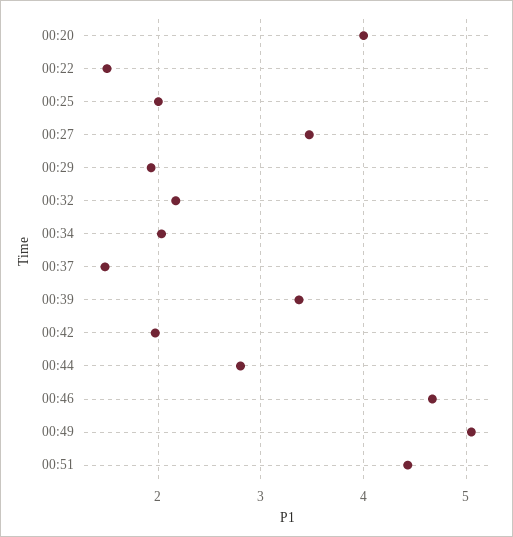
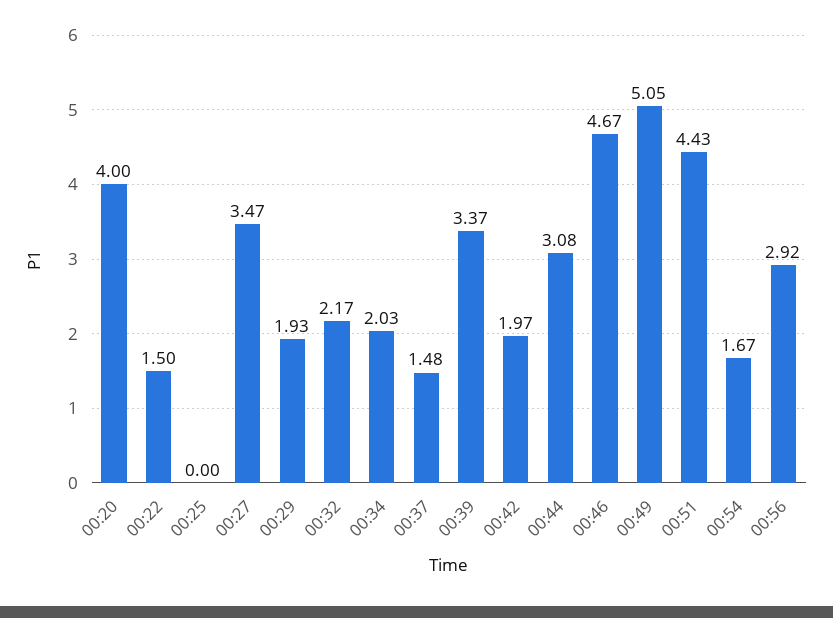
00:25: 2 -> 0
00:44: 2.8 -> 3.08
00:54: none -> 1.67
00:56: none -> 2.92

